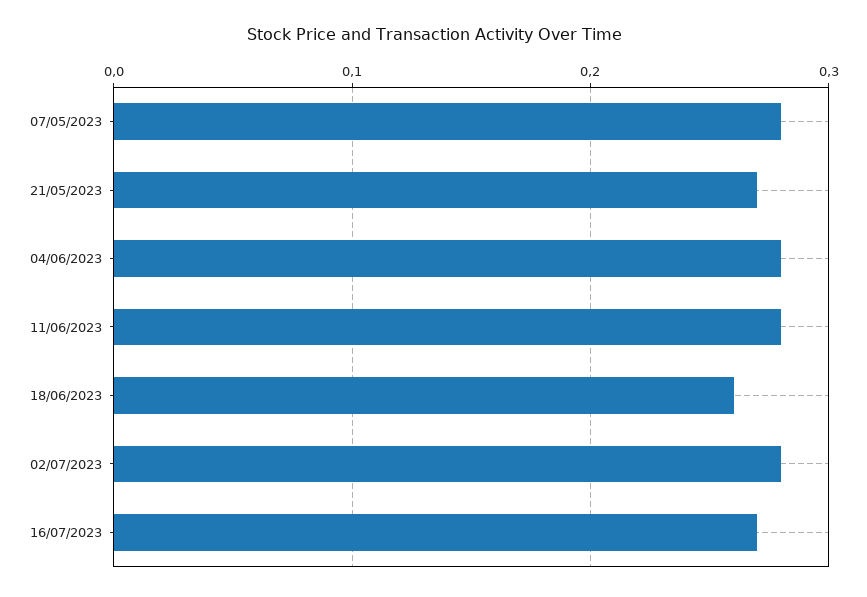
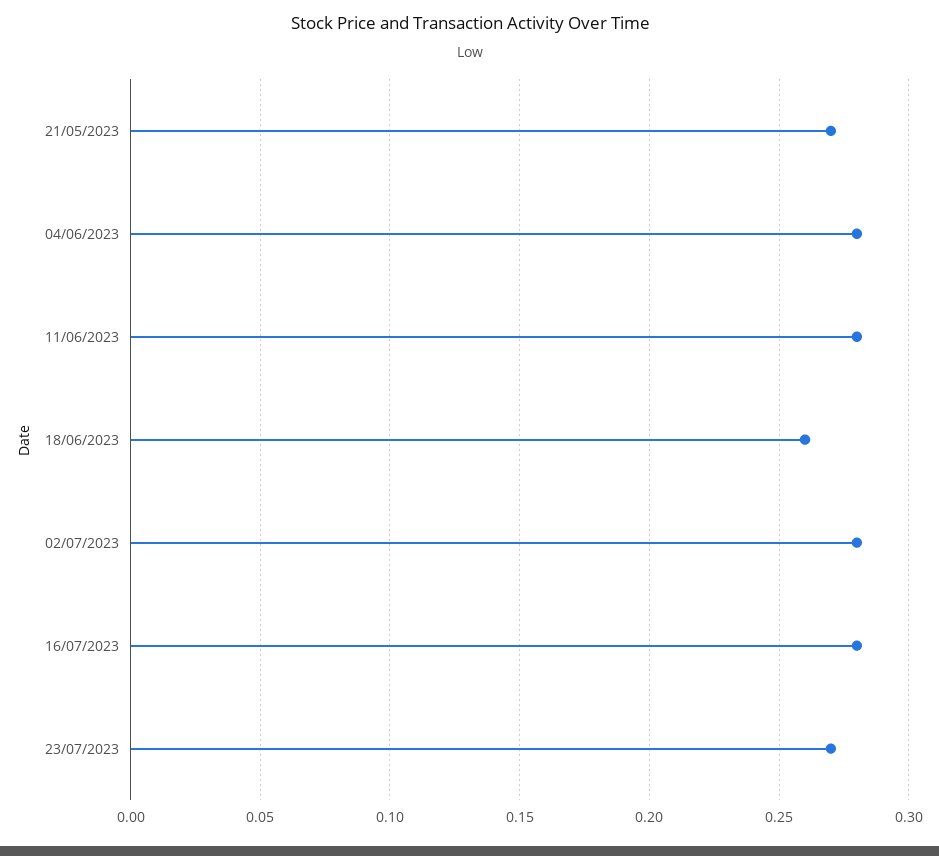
07/05/2023: 0.28 -> none
16/07/2023: 0.27 -> 0.28
23/07/2023: none -> 0.27

